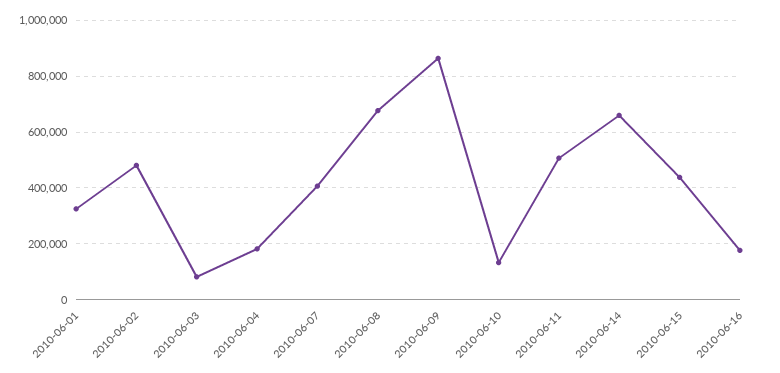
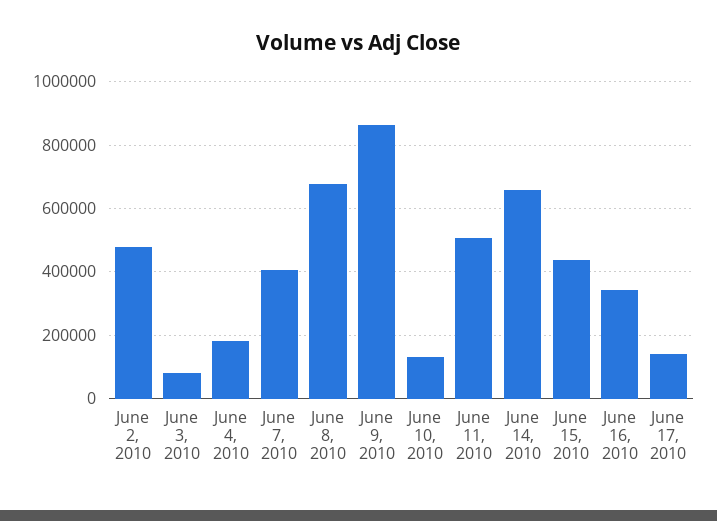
2010-06-01: 325000 -> none
2010-06-16: 175000 -> 340000
June 17, 2010: none -> 140000

